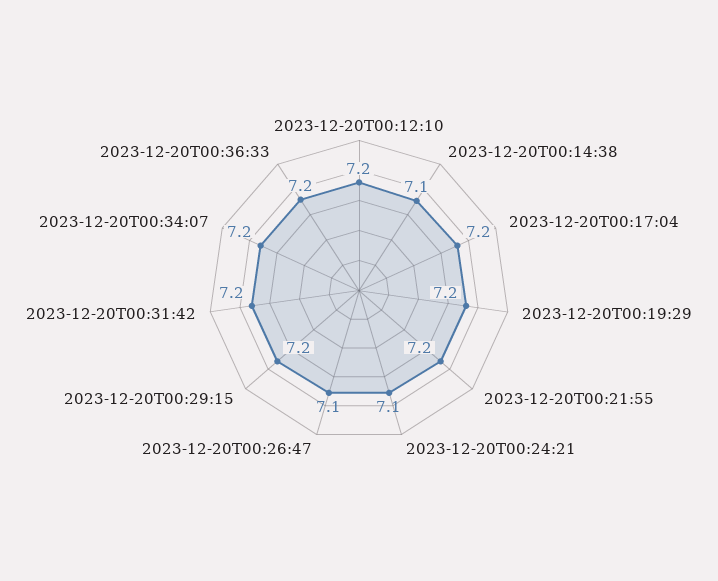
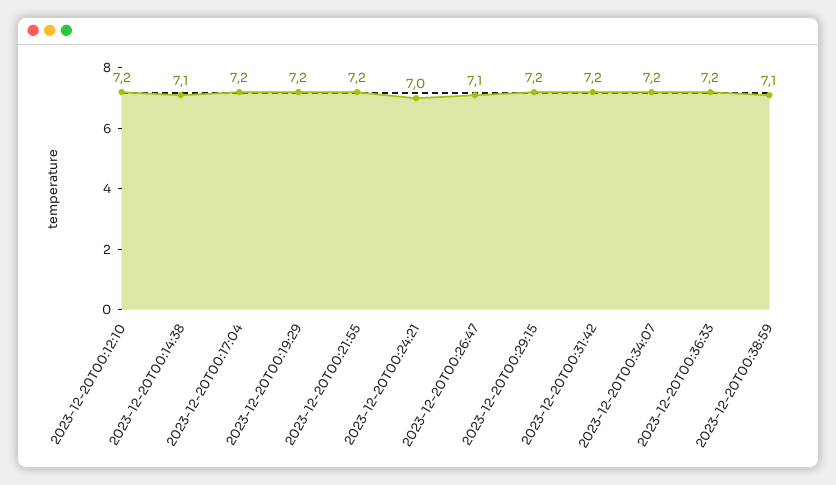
2023-12-20T00:24:21: 7.1 -> 7
2023-12-20T00:38:59: none -> 7.1

